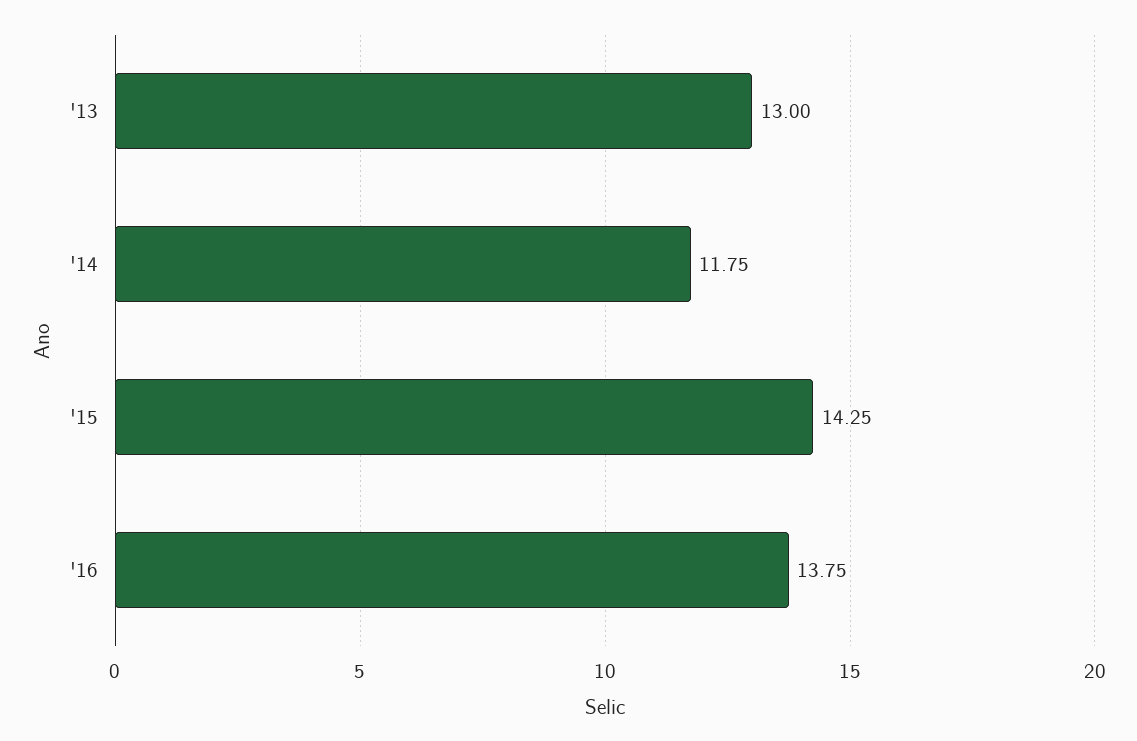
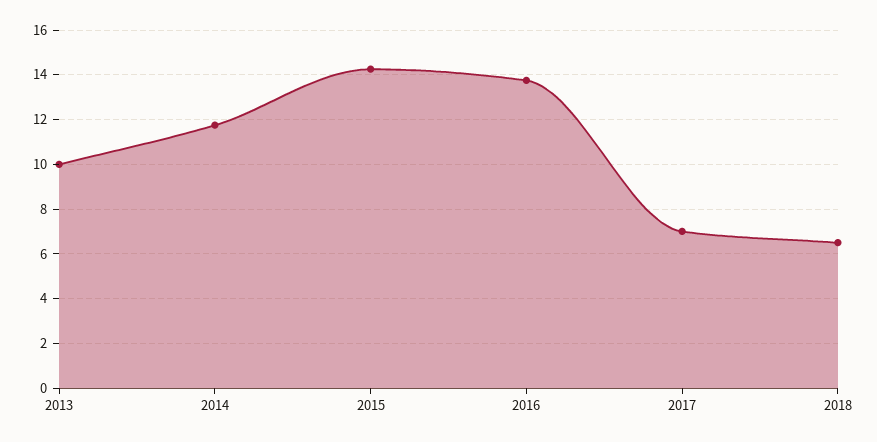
'13: 13 -> 10
2017: none -> 7
2018: none -> 6.5

